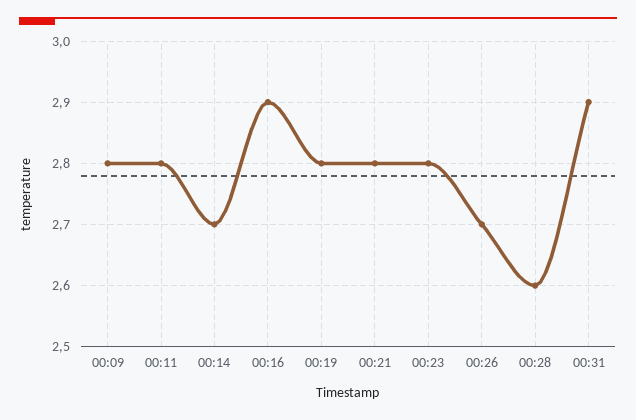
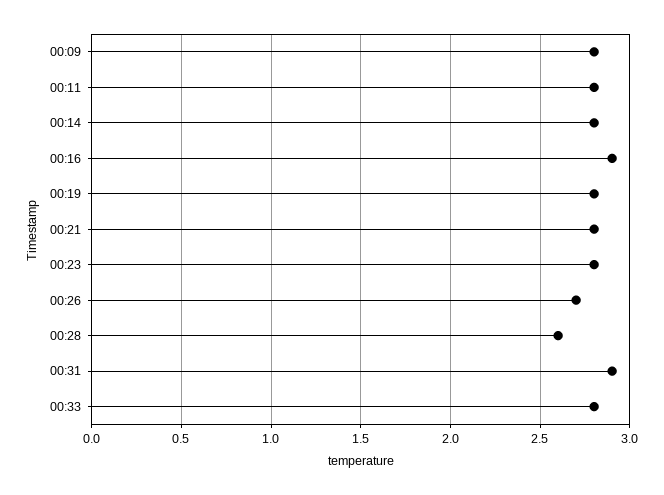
00:14: 2.7 -> 2.8
00:33: none -> 2.8

